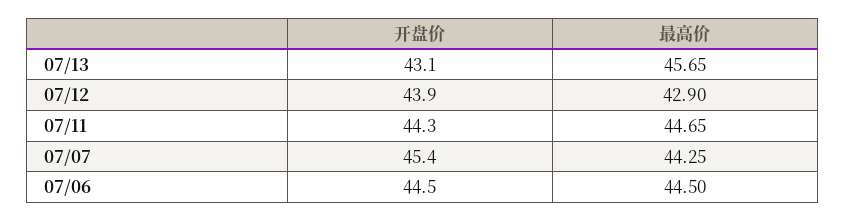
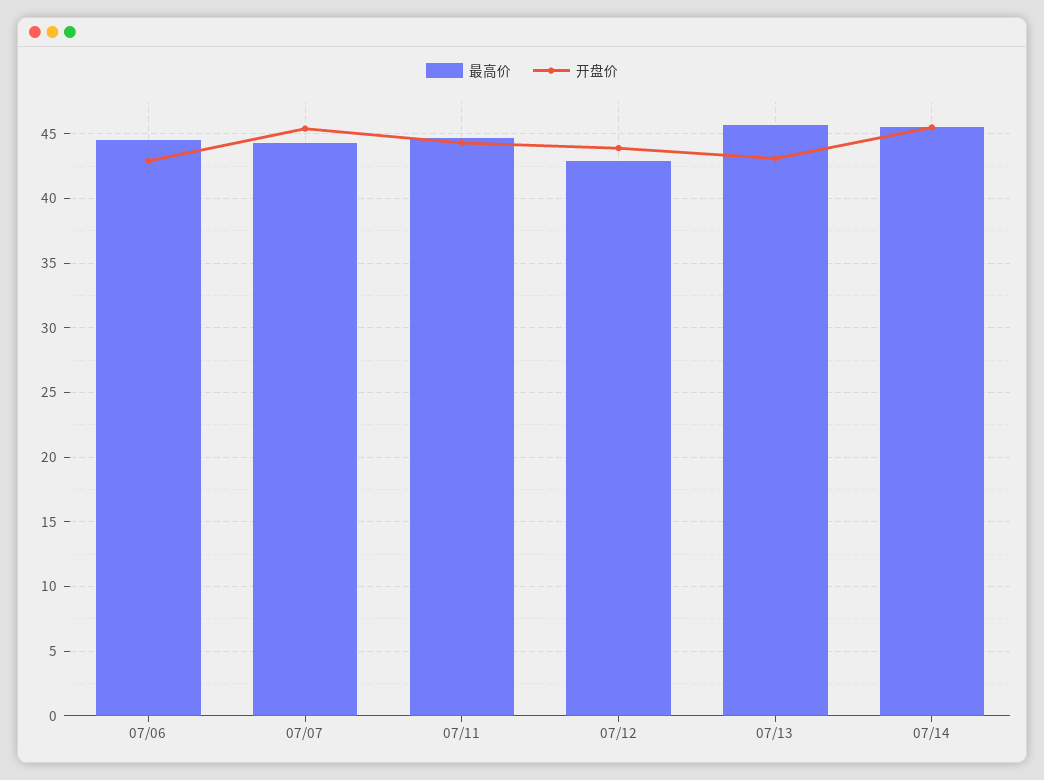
开盘价, 07/06: 44.5 -> 43
最高价, 07/14: none -> 45.5
开盘价, 07/14: none -> 45.5

